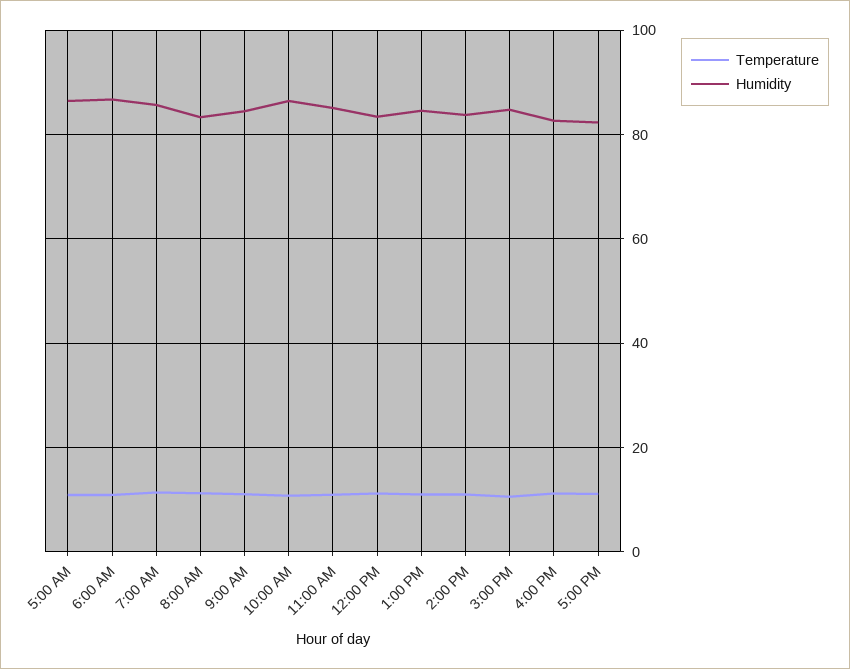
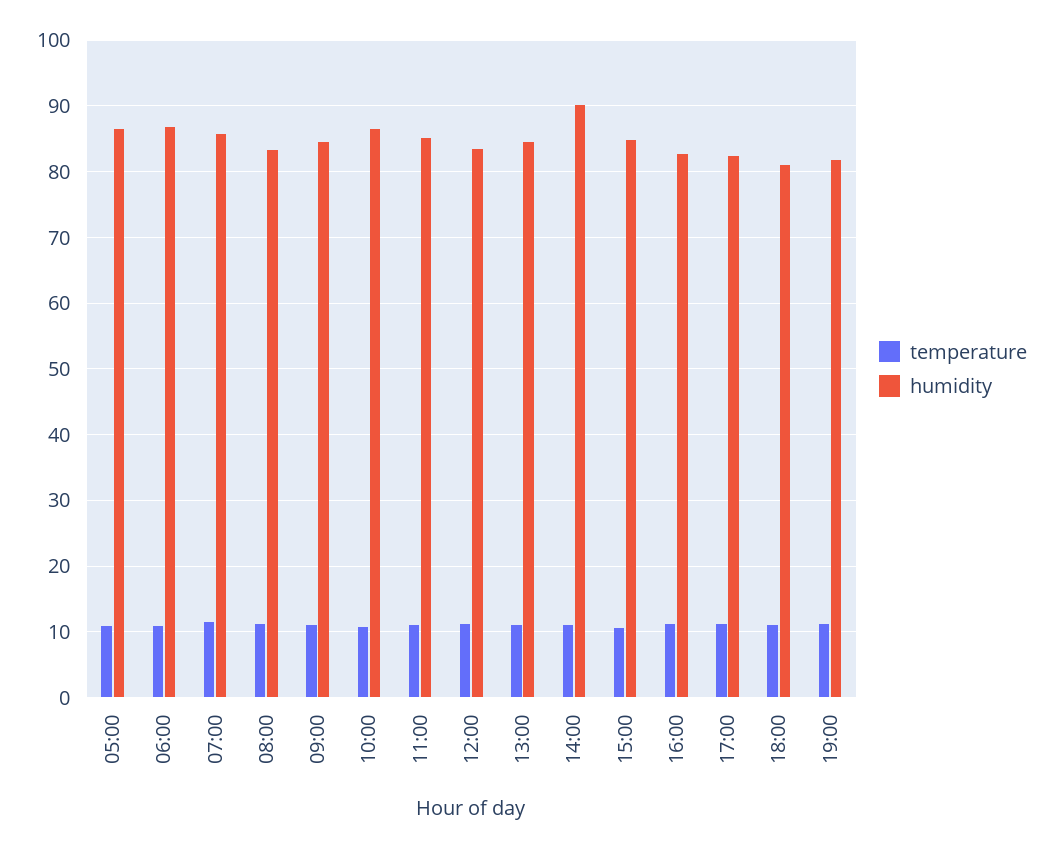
Humidity, 2:00 PM: 84 -> 90
Temperature, 18:00: none -> 11
Humidity, 18:00: none -> 81
Temperature, 19:00: none -> 11
Humidity, 19:00: none -> 82

